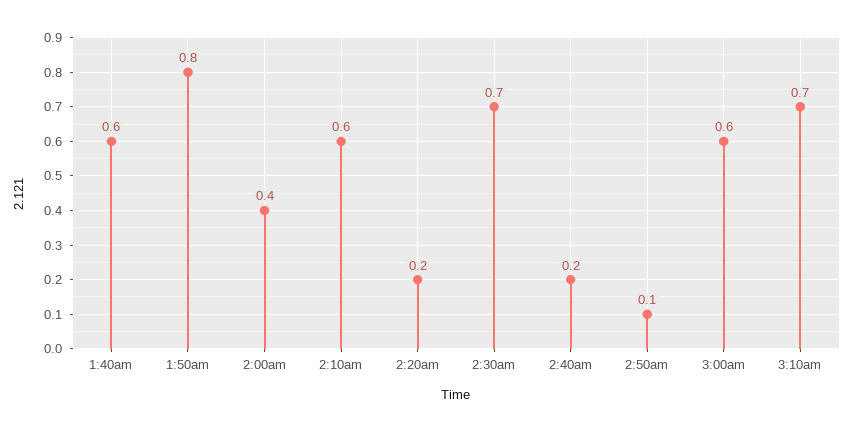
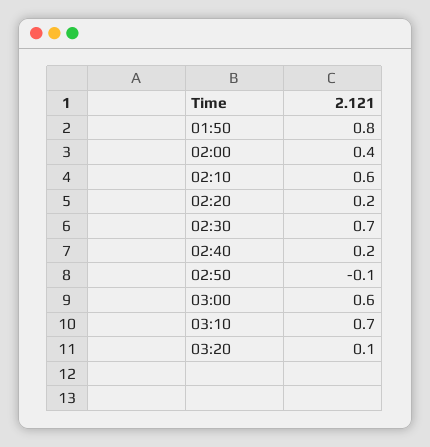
1:40am: 0.6 -> none
2:50am: 0.1 -> -0.1
03:20: none -> 0.1

